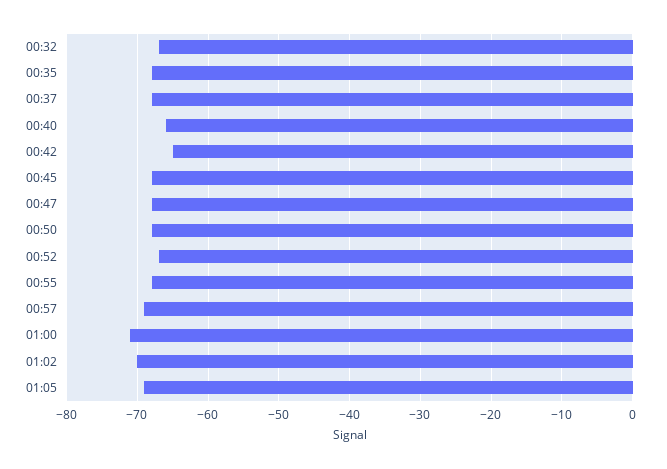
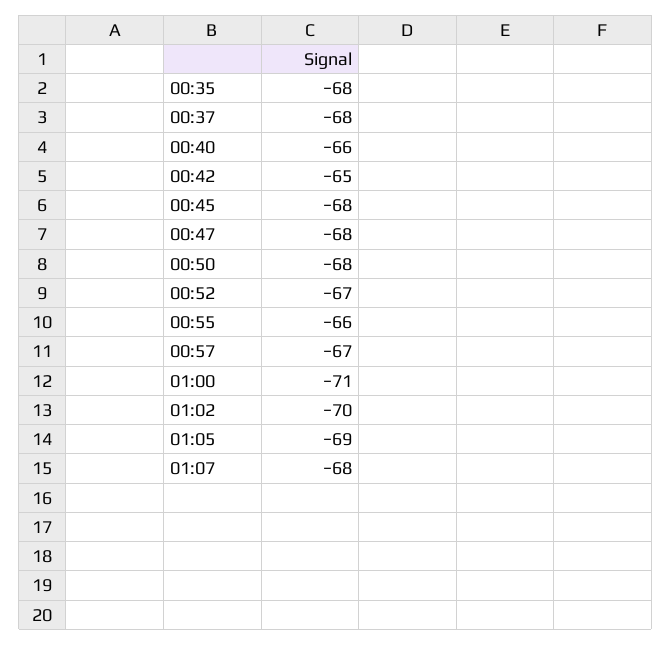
00:32: -67 -> none
00:55: -68 -> -66
00:57: -69 -> -67
01:07: none -> -68

